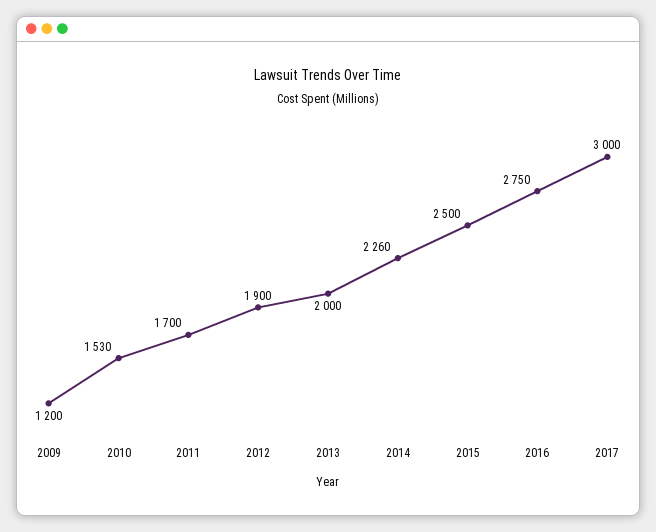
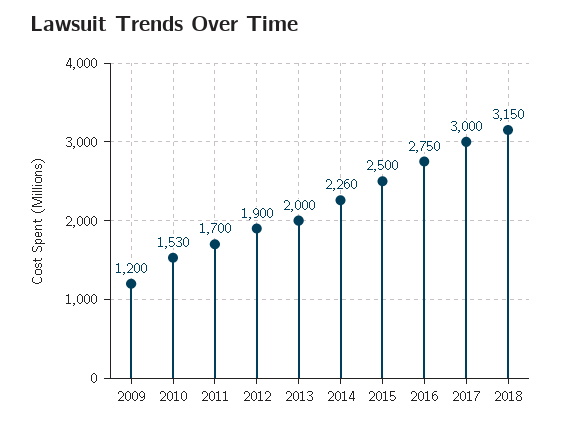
2018: none -> 3150

